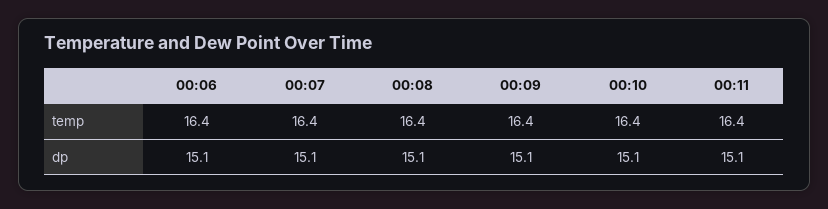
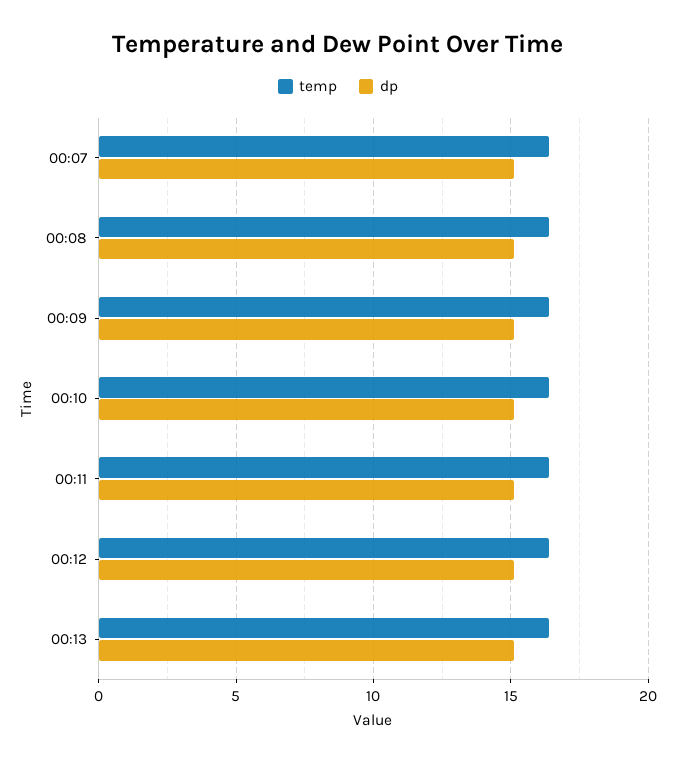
temp, 00:06: 16.4 -> none
dp, 00:06: 15.1 -> none
temp, 00:12: none -> 16.5
dp, 00:12: none -> 15
temp, 00:13: none -> 16.5
dp, 00:13: none -> 15

